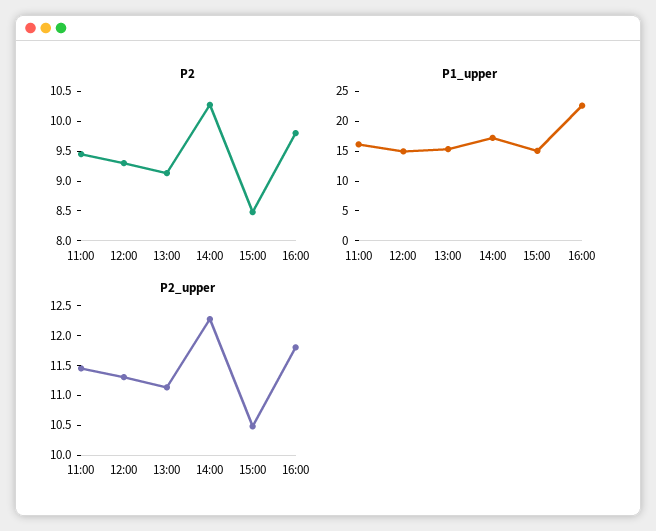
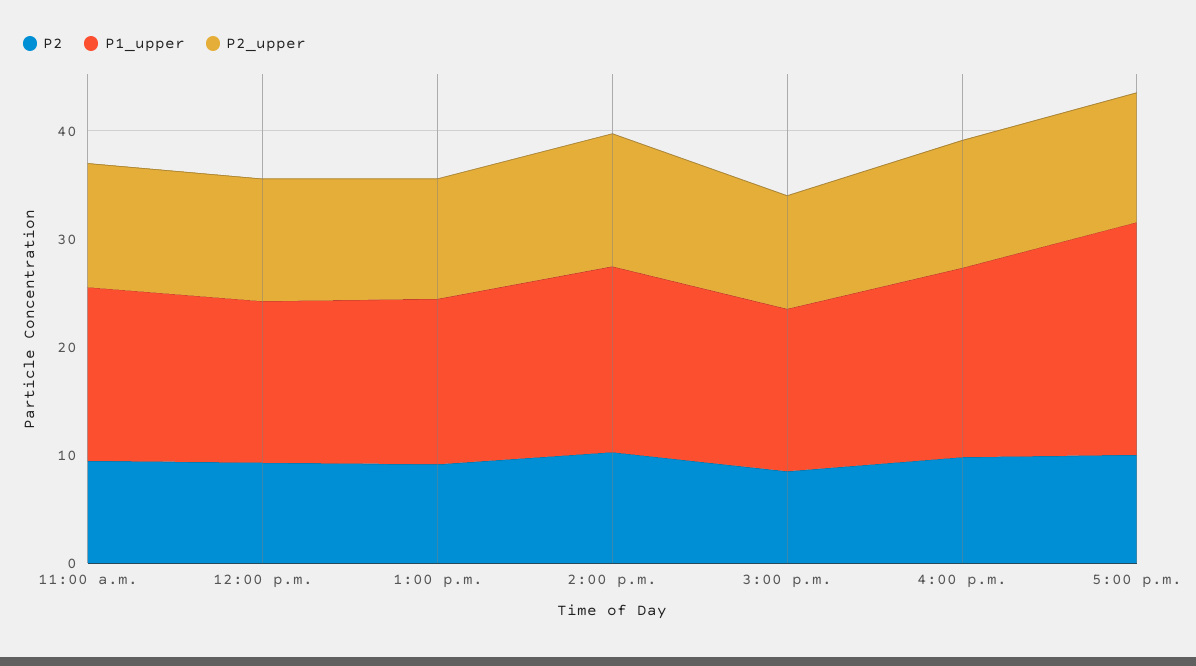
P1_upper, 16:00: 22.5 -> 18
P2, 5:00 p.m.: none -> 10
P1_upper, 5:00 p.m.: none -> 22
P2_upper, 5:00 p.m.: none -> 12

